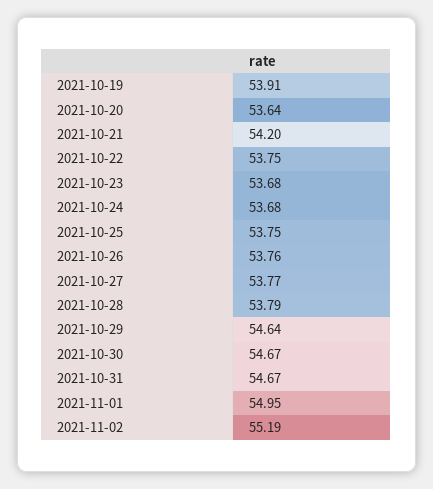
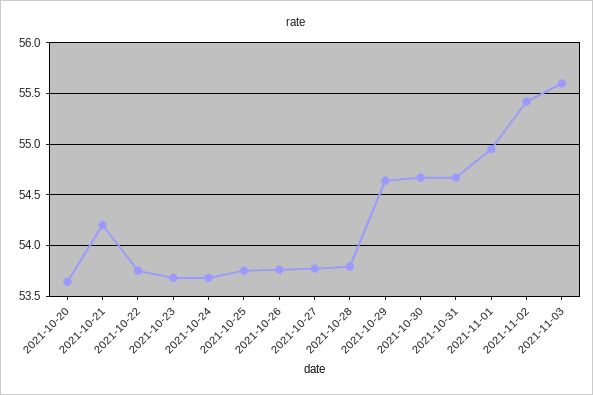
2021-10-19: 53.91 -> none
2021-11-02: 55.19 -> 55.4
2021-11-03: none -> 55.6

